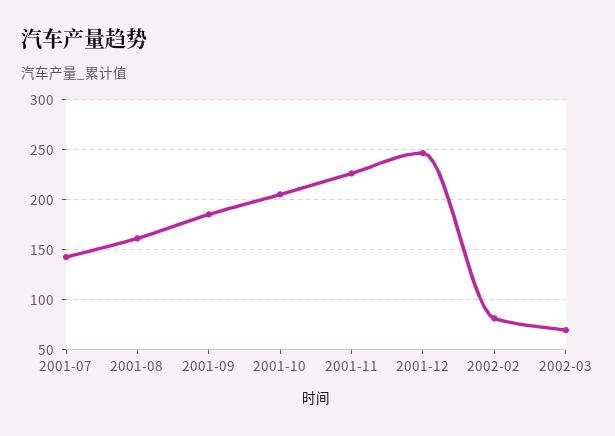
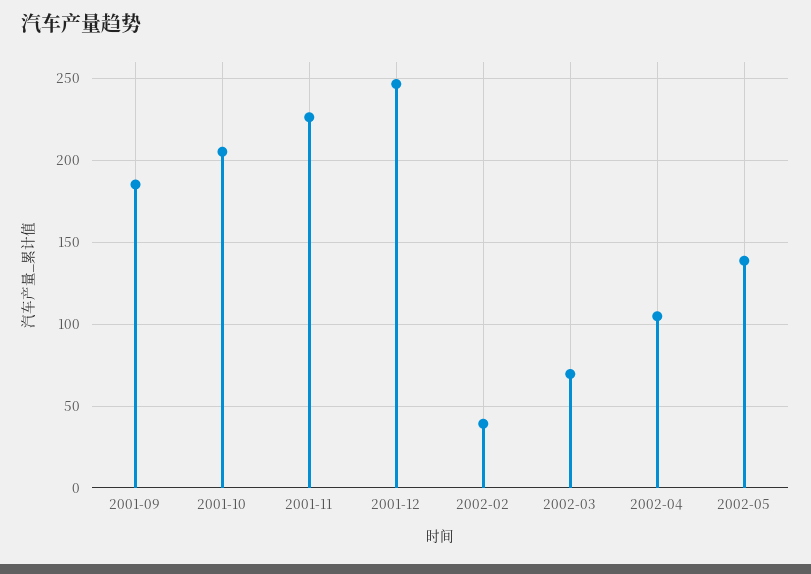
2001-07: 140 -> none
2001-08: 160 -> none
2002-02: 80 -> 40
2002-04: none -> 105
2002-05: none -> 140

